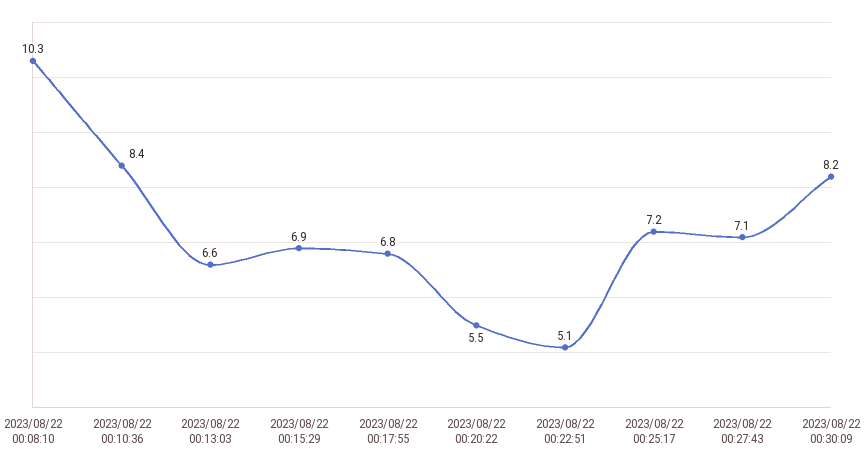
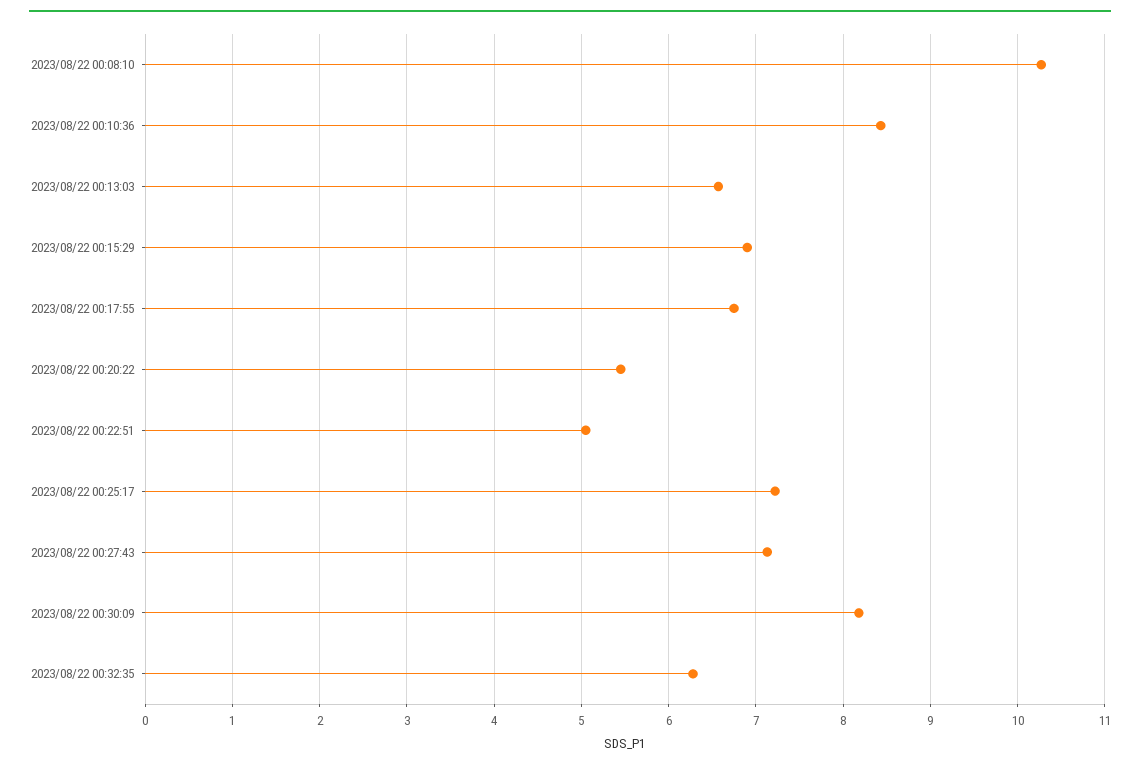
2023/08/22 00:32:35: none -> 6.3

